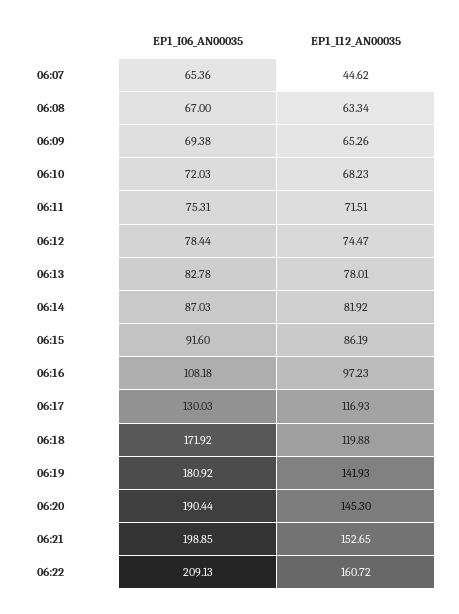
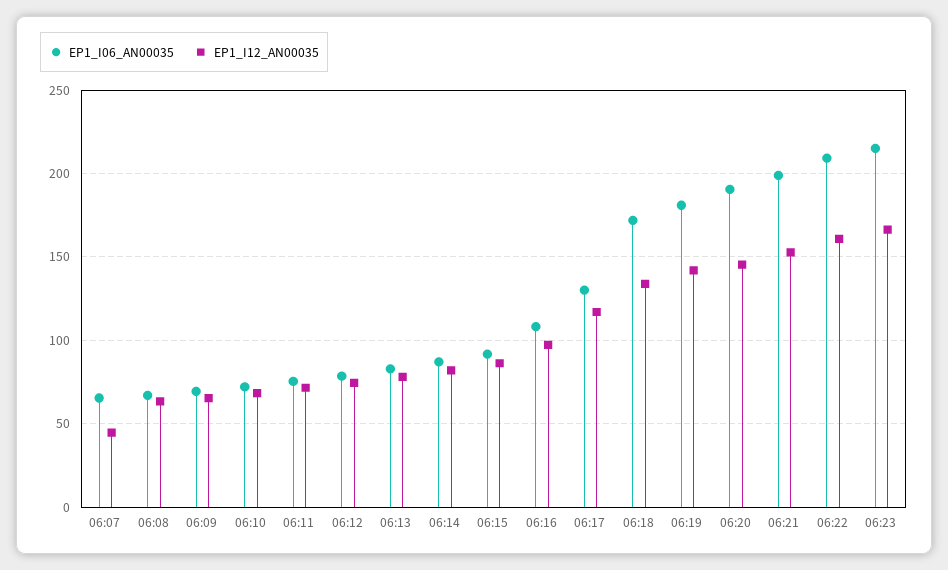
EP1_I12_AN00035, 06:18: 119.88 -> 135
EP1_I06_AN00035, 06:23: none -> 215
EP1_I12_AN00035, 06:23: none -> 165

